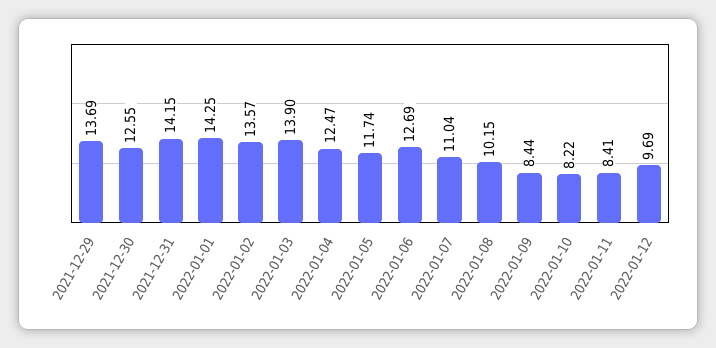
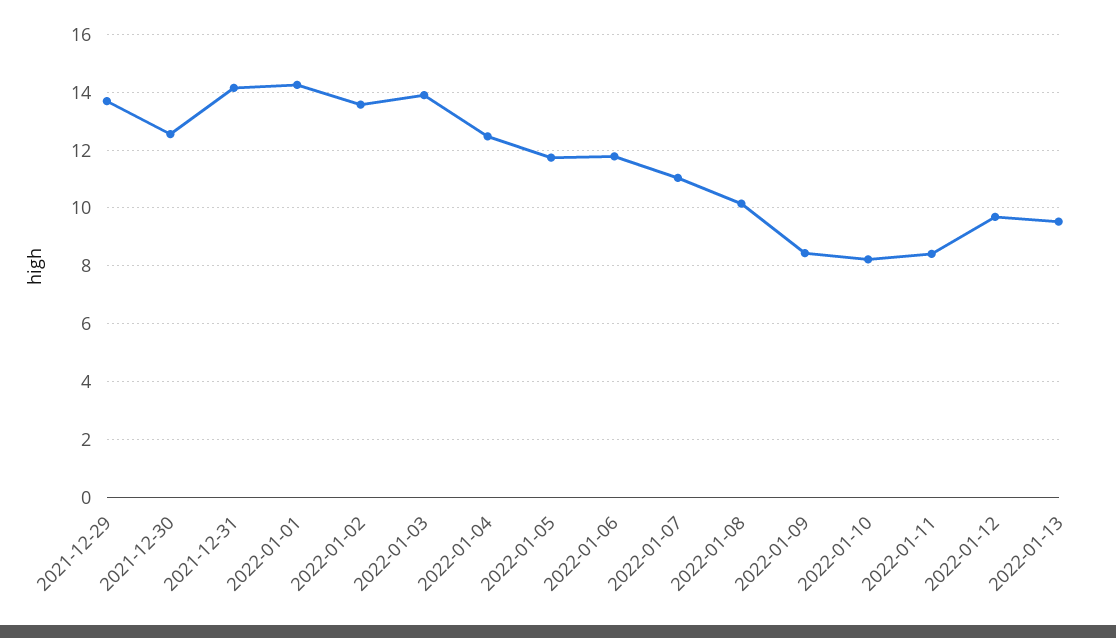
2022-01-06: 12.69 -> 11.75
2022-01-13: none -> 9.5

